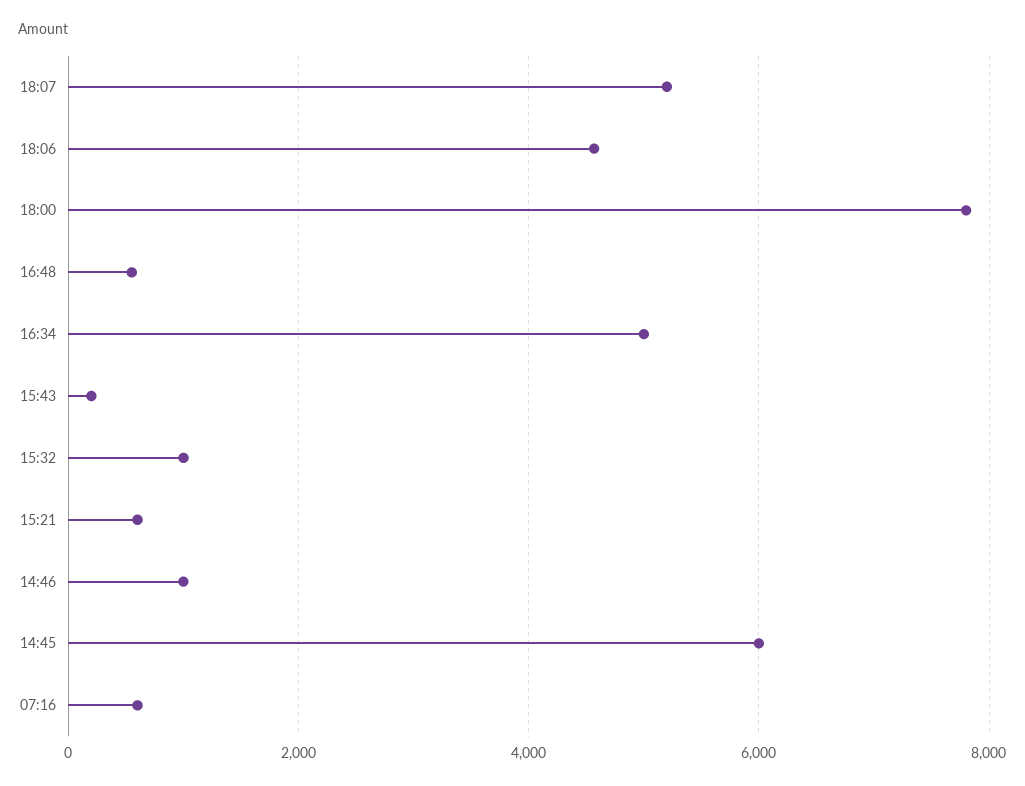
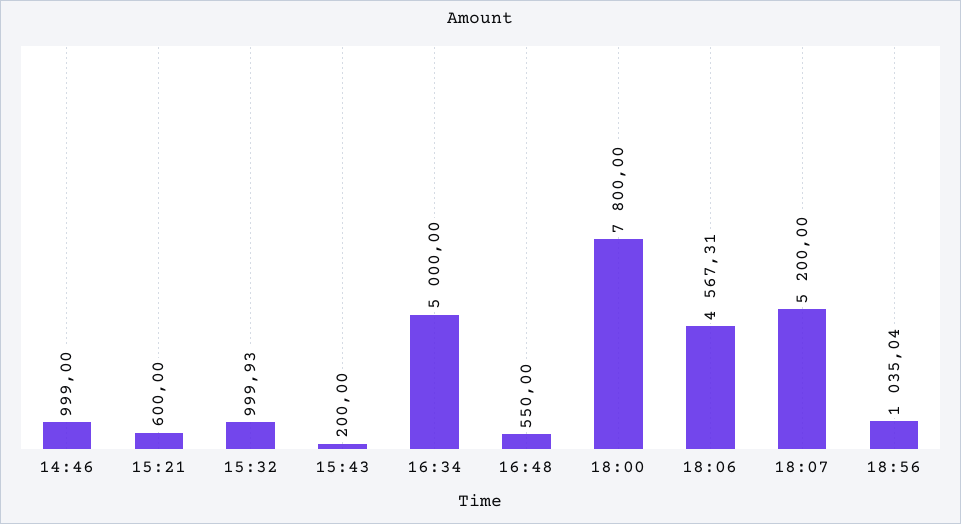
14:45: 6000 -> none
07:16: 600 -> none
18:56: none -> 1035.04

